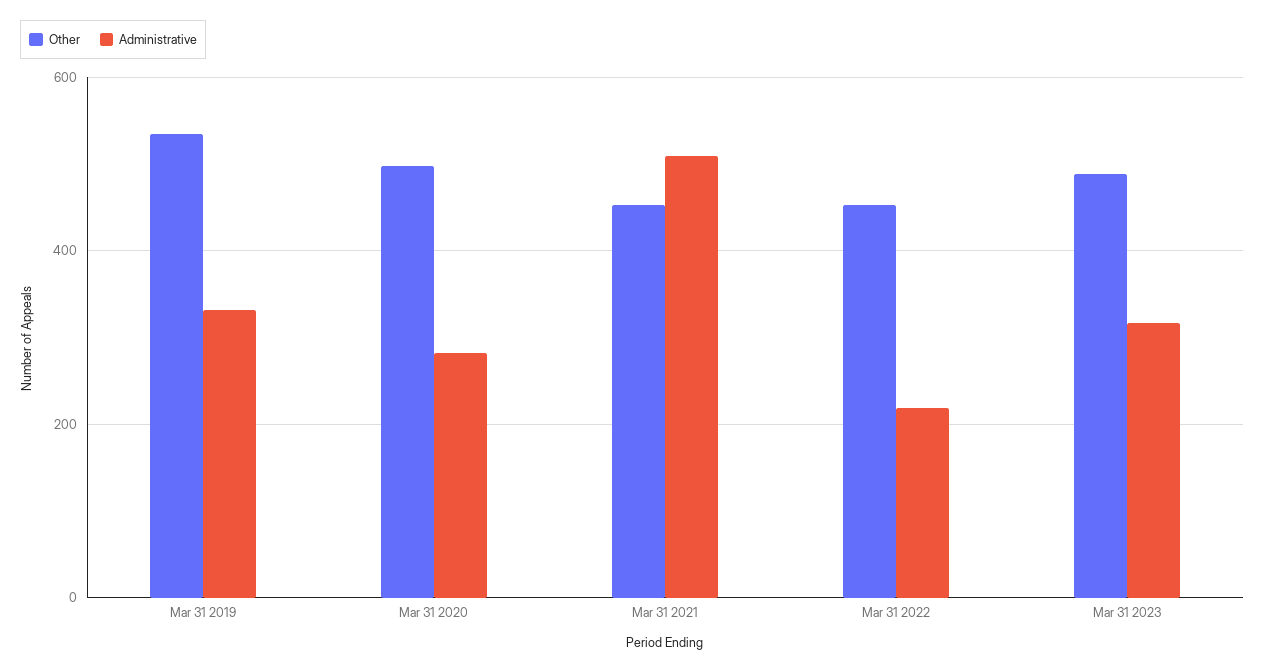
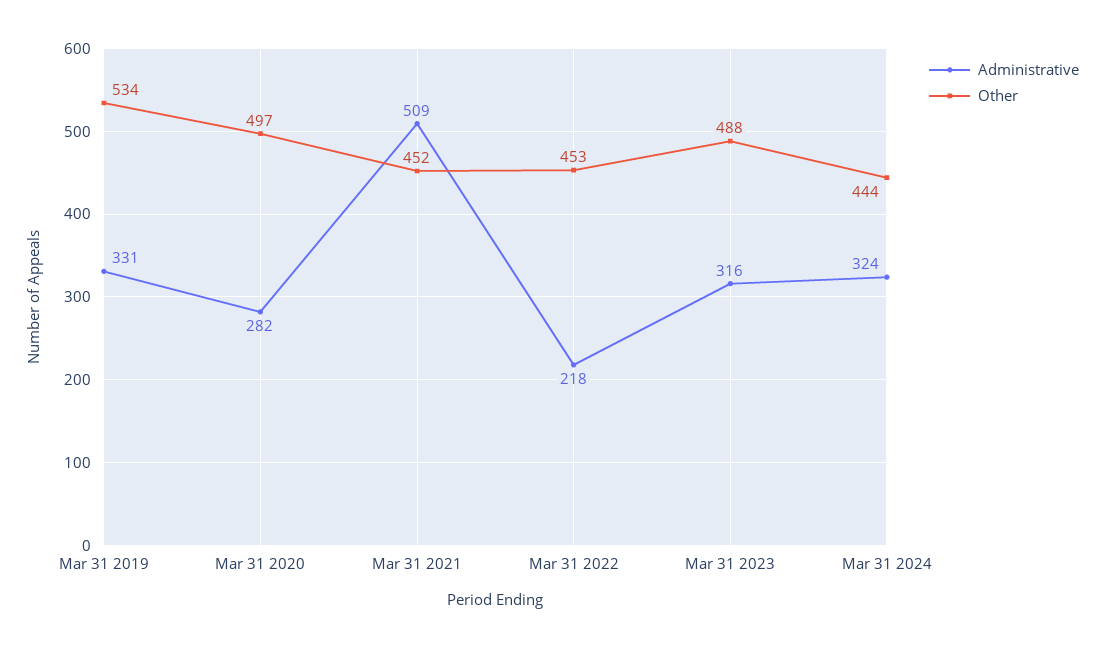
Administrative, Mar 31 2024: none -> 324
Other, Mar 31 2024: none -> 444

